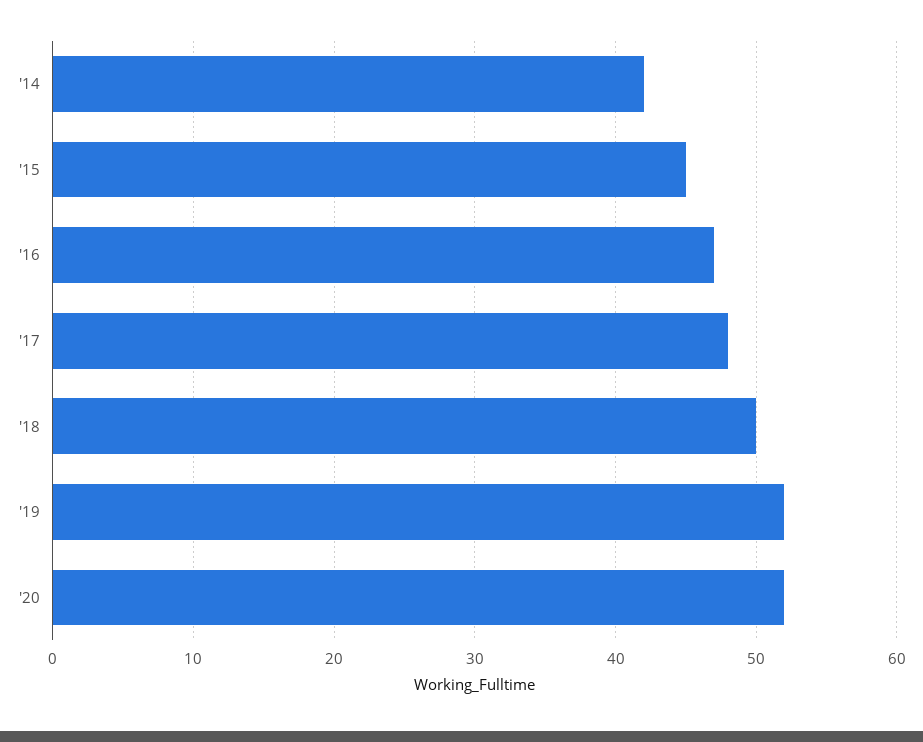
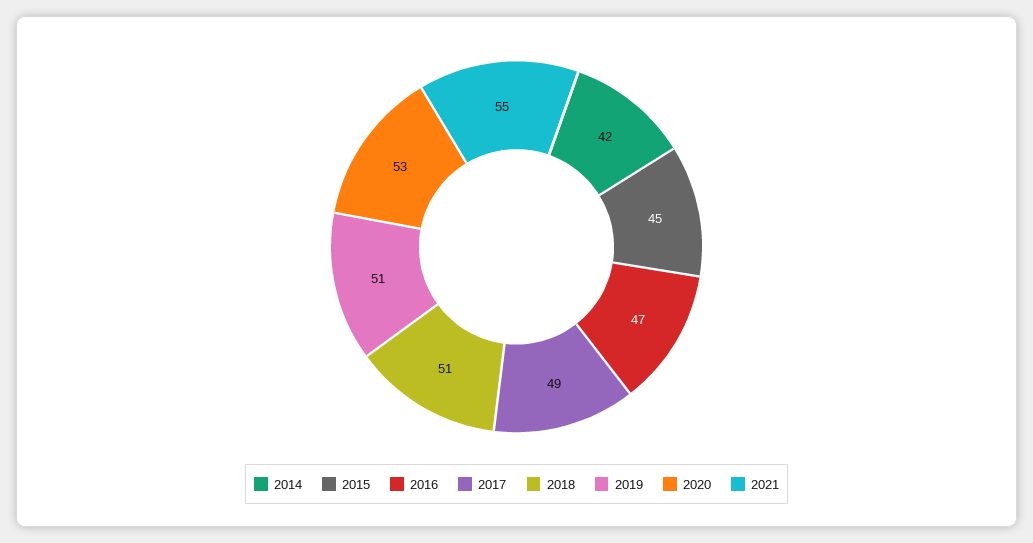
'17: 48 -> 49
'18: 50 -> 51
'19: 52 -> 51
'20: 52 -> 53
2021: none -> 55

